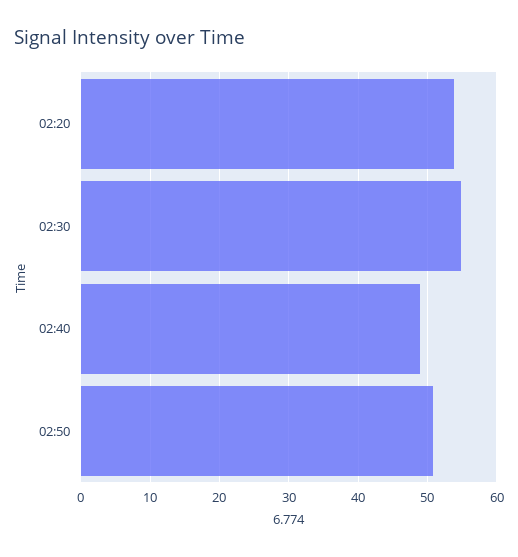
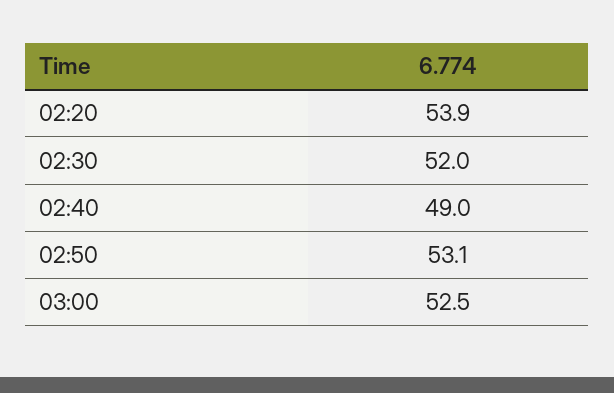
02:30: 55 -> 52
02:50: 51 -> 53.1
03:00: none -> 52.5

